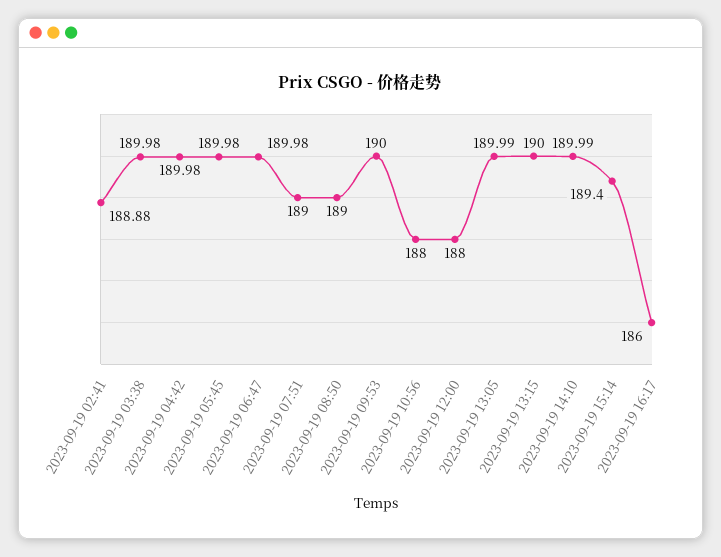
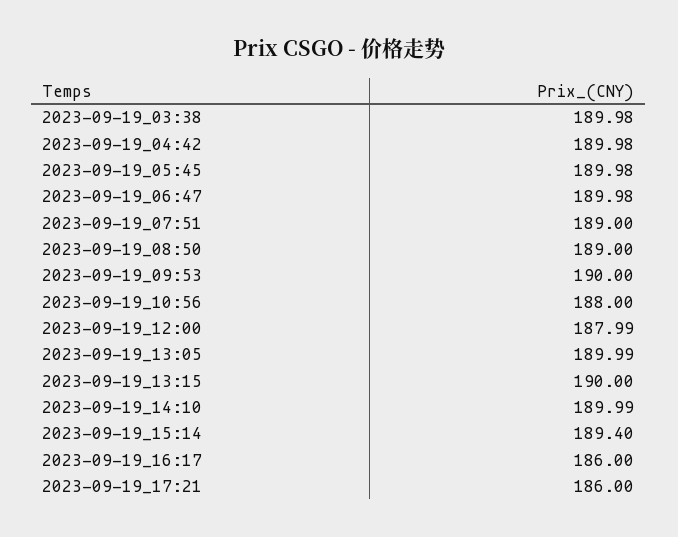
2023-09-19 02:41: 188.88 -> none
2023-09-19 12:00: 188 -> 187.99
2023-09-19_17:21: none -> 186

